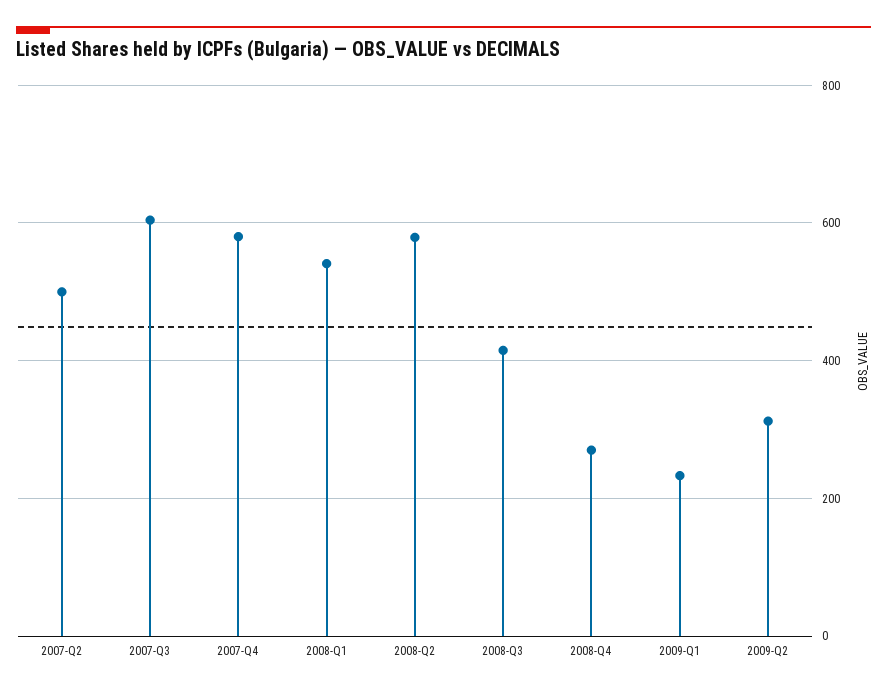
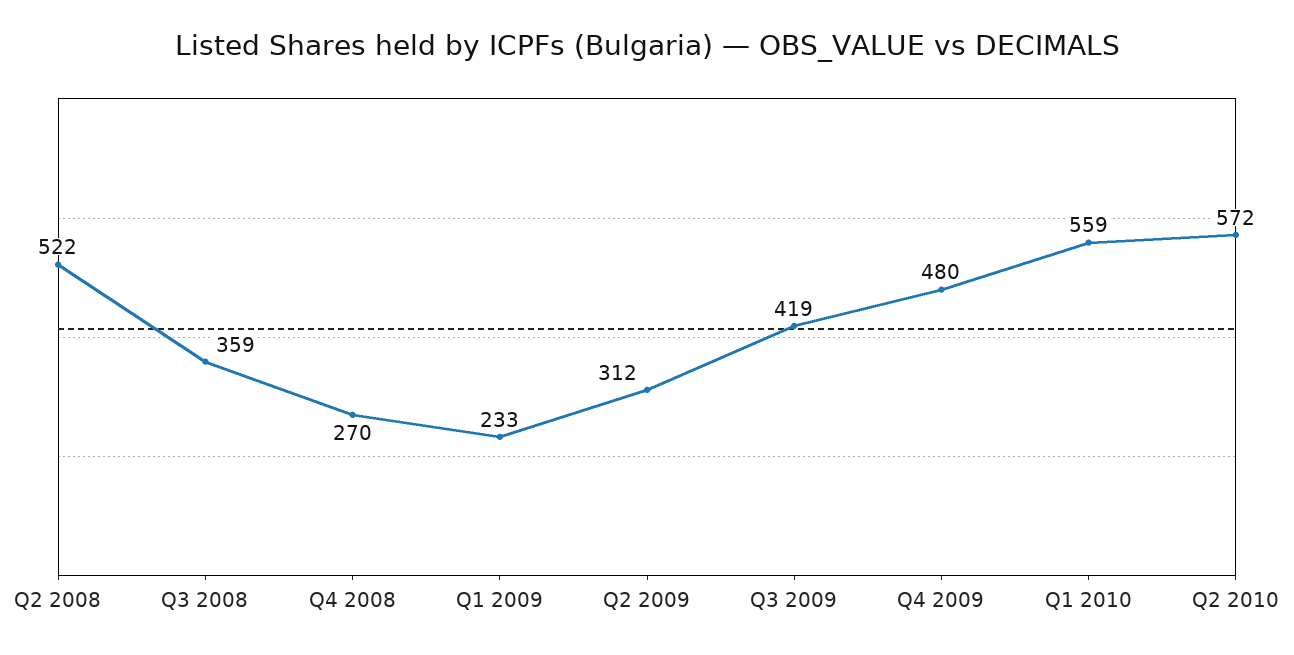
2007-Q2: 500 -> none
2007-Q3: 600 -> none
2007-Q4: 580 -> none
2008-Q1: 540 -> none
2008-Q2: 580 -> 522
2008-Q3: 420 -> 359
Q3 2009: none -> 419
Q4 2009: none -> 480
Q1 2010: none -> 559
Q2 2010: none -> 572

